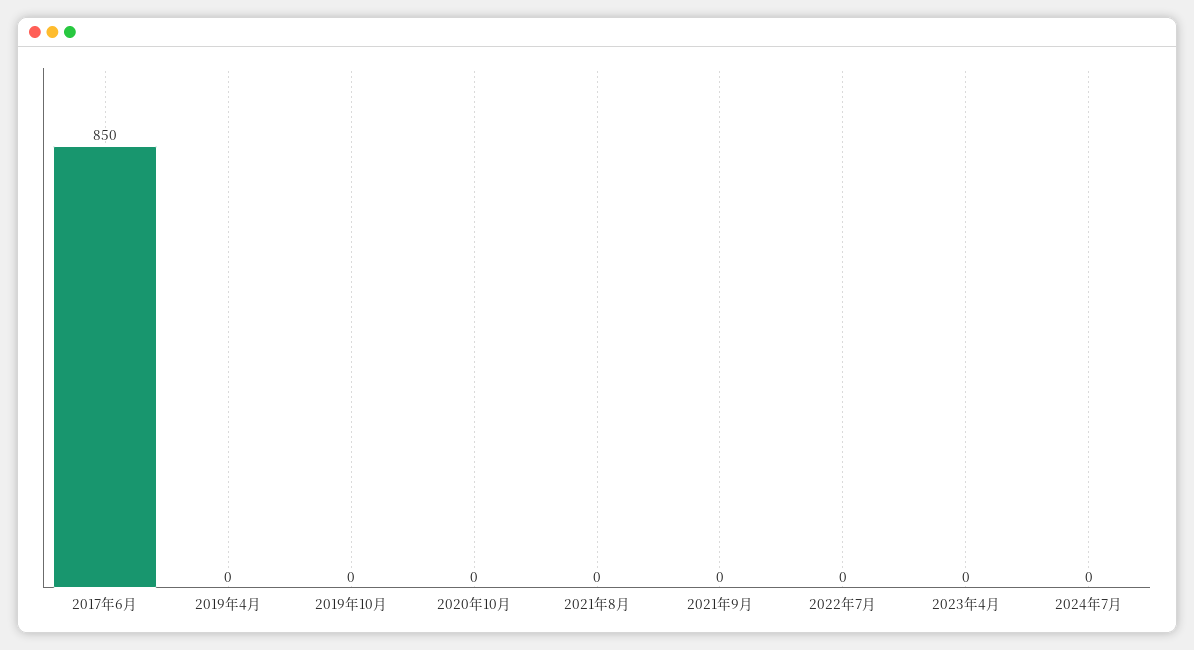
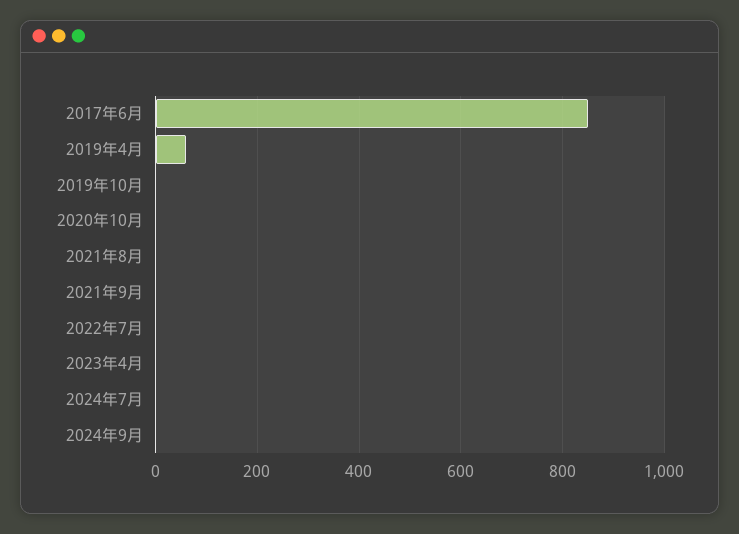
2019年4月: 0 -> 60
2024年9月: none -> 0

